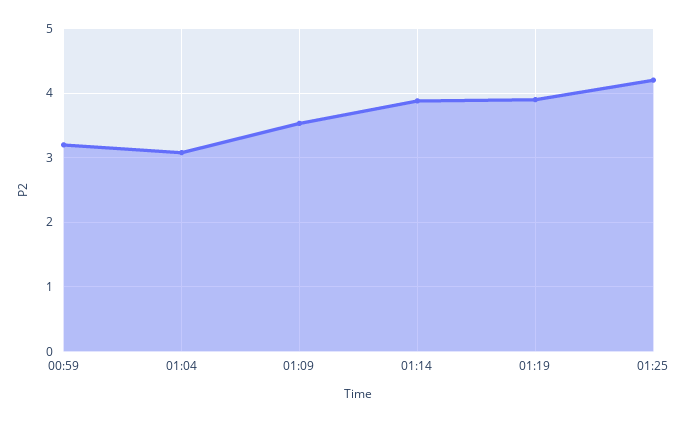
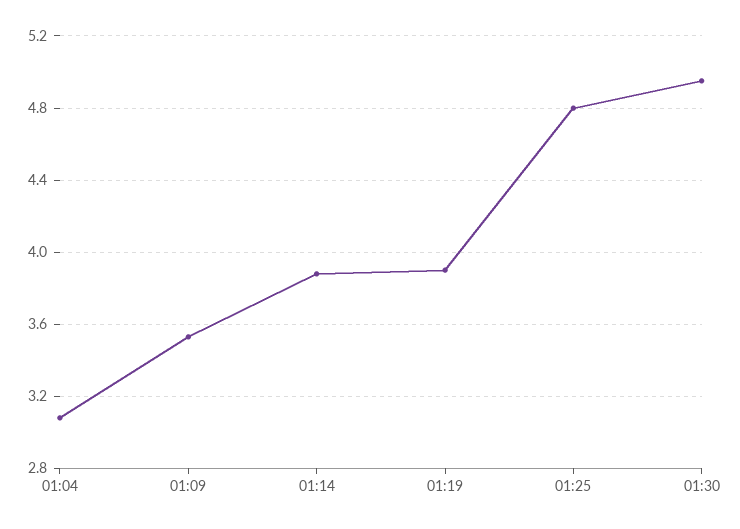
00:59: 3.2 -> none
01:25: 4.2 -> 4.8
01:30: none -> 4.95

